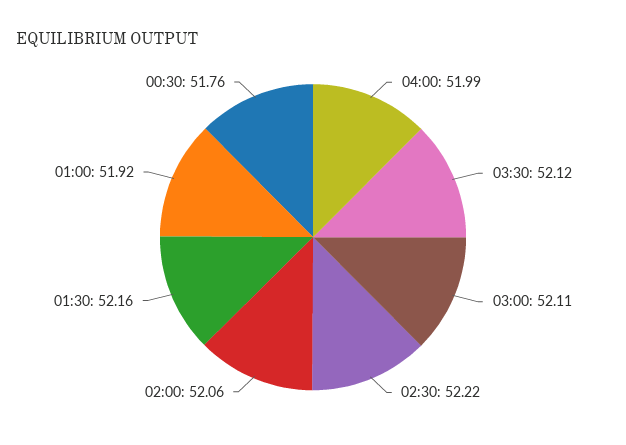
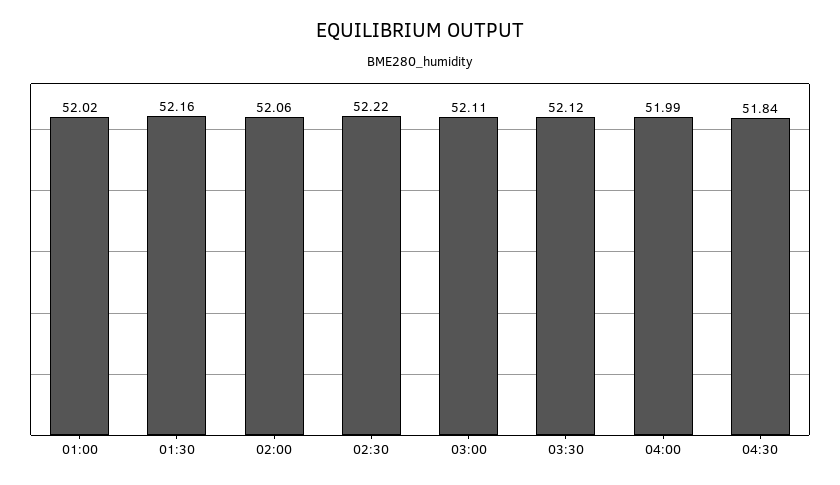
01:00: 51.92 -> 52.02
00:30: 51.76 -> none
04:30: none -> 51.84

